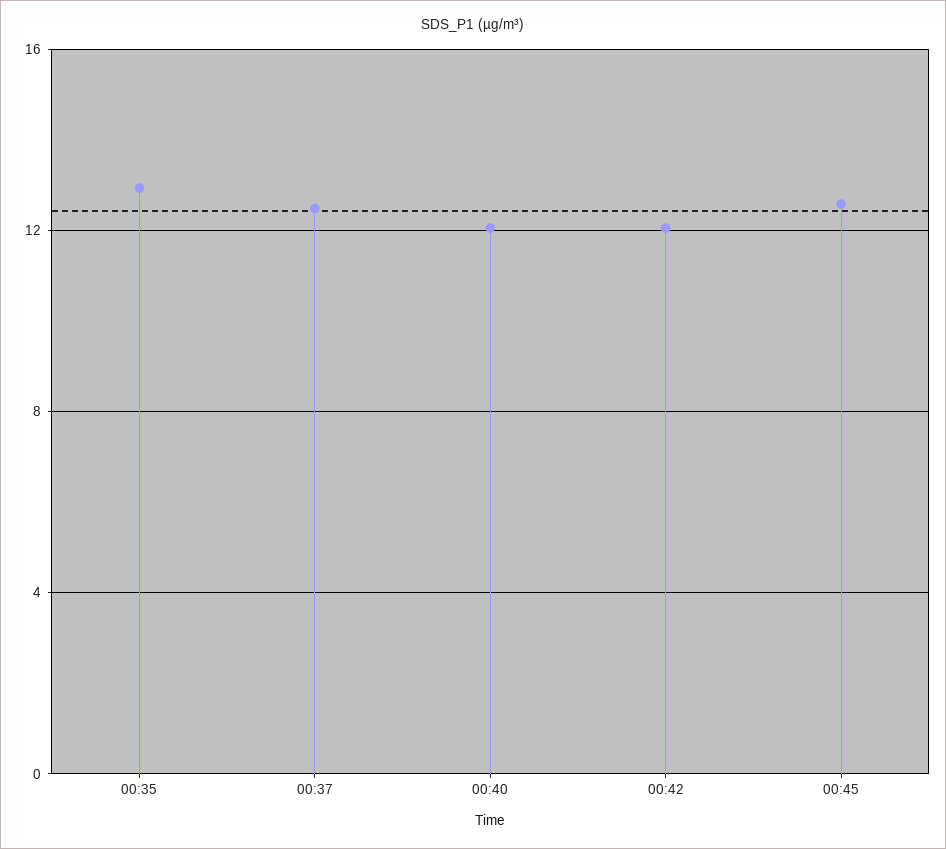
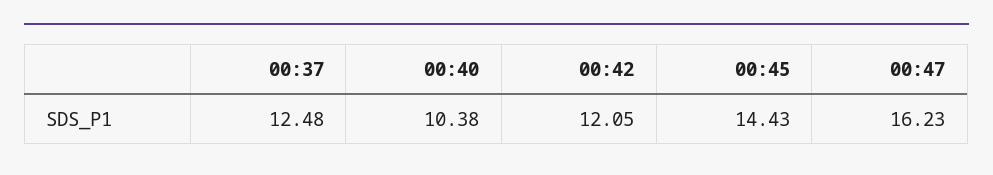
00:35: 13 -> none
00:40: 12 -> 10.38
00:45: 12.5 -> 14.43
00:47: none -> 16.23

